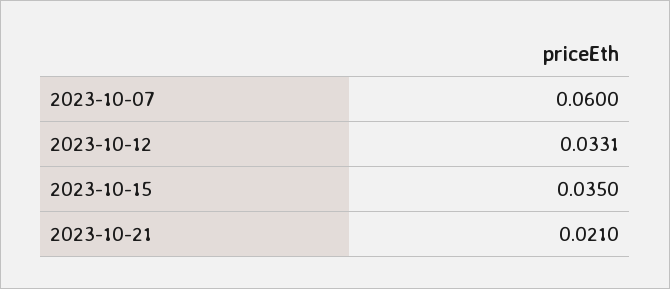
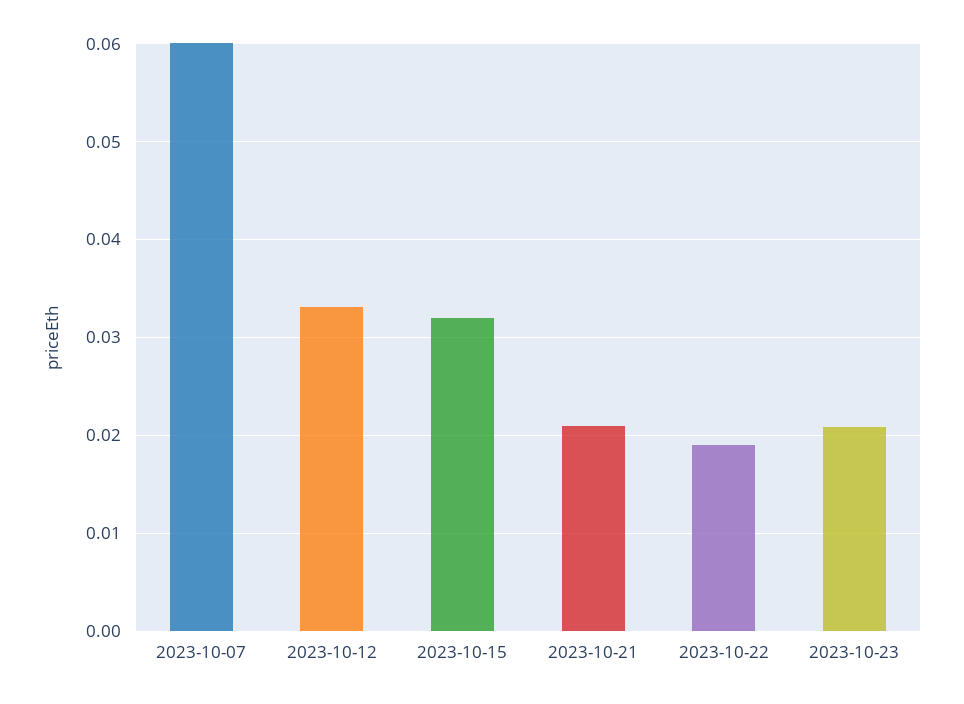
2023-10-15: 0.035 -> 0.032
2023-10-22: none -> 0.019
2023-10-23: none -> 0.021

